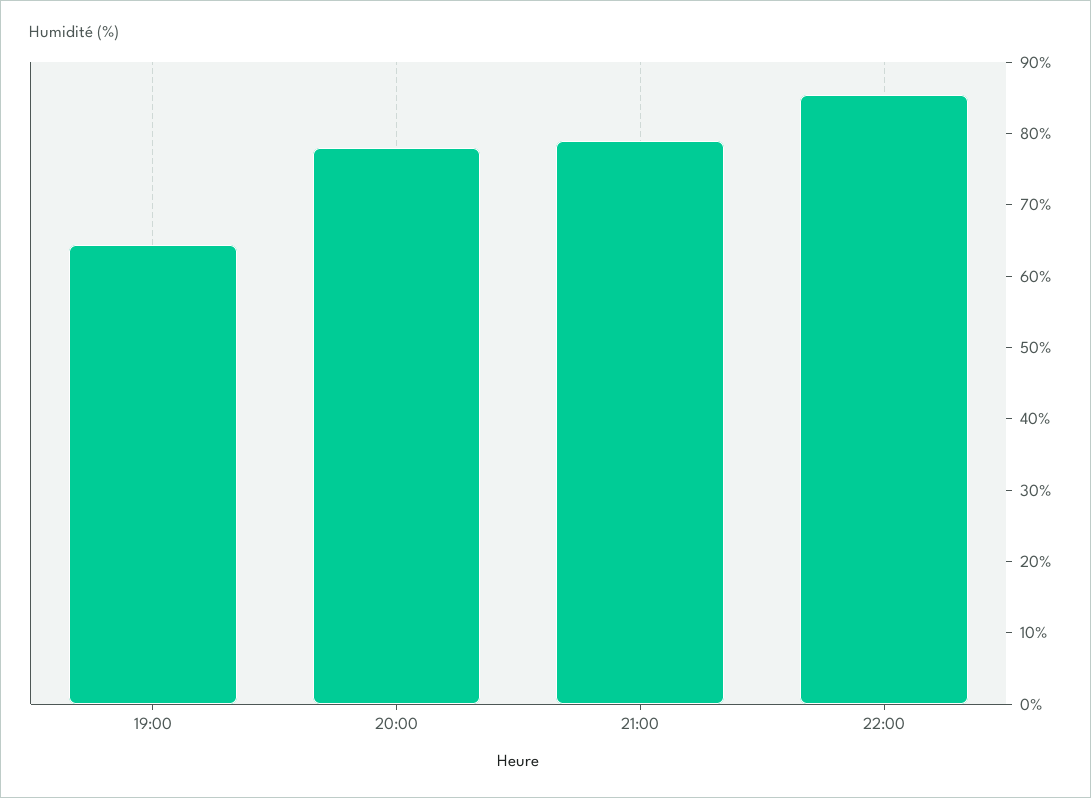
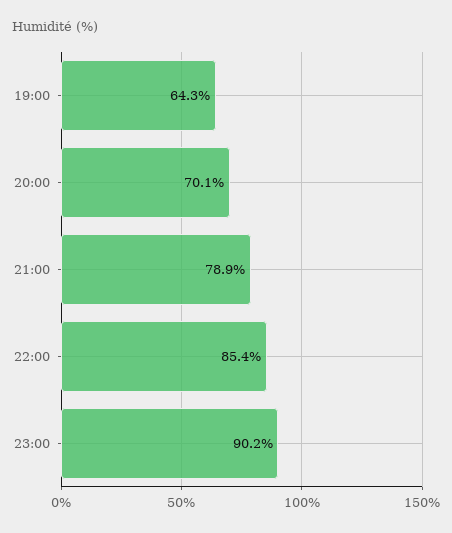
20:00: 78 -> 70.1
23:00: none -> 90.2

